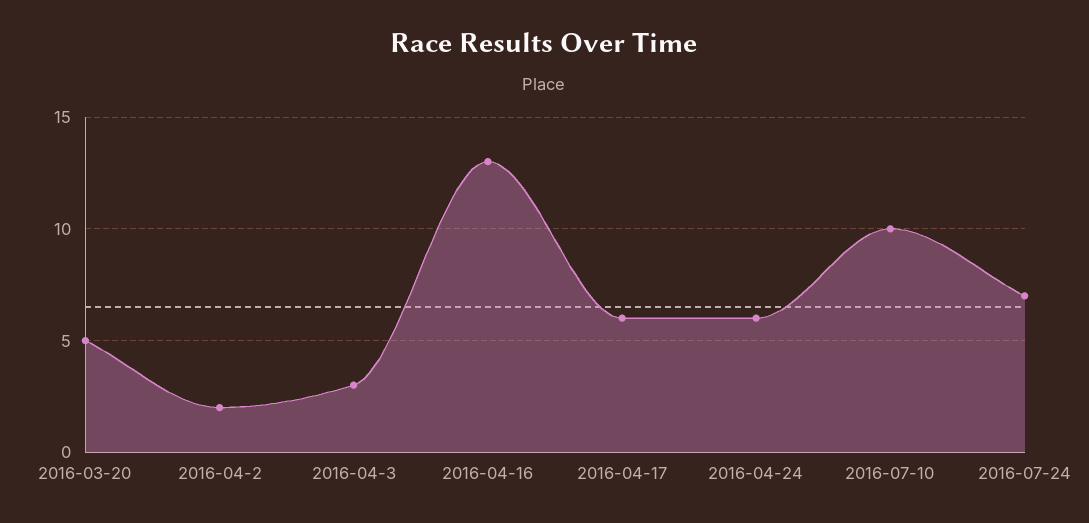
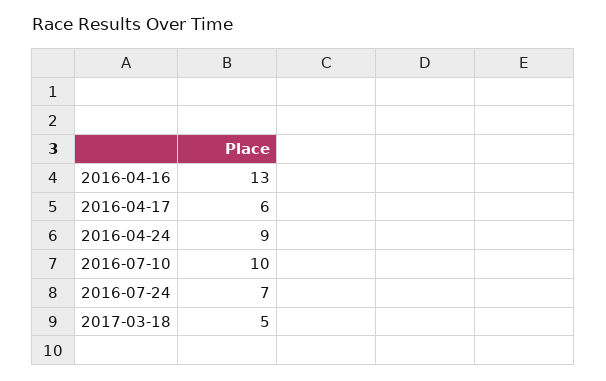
2016-03-20: 5 -> none
2016-04-2: 2 -> none
2016-04-3: 3 -> none
2016-04-24: 6 -> 9
2017-03-18: none -> 5

